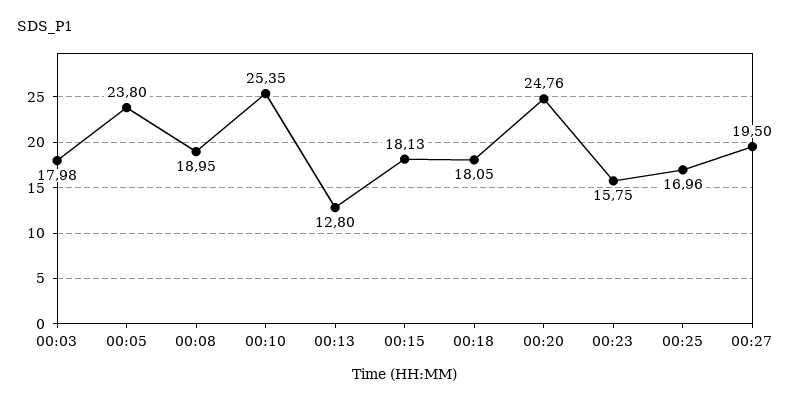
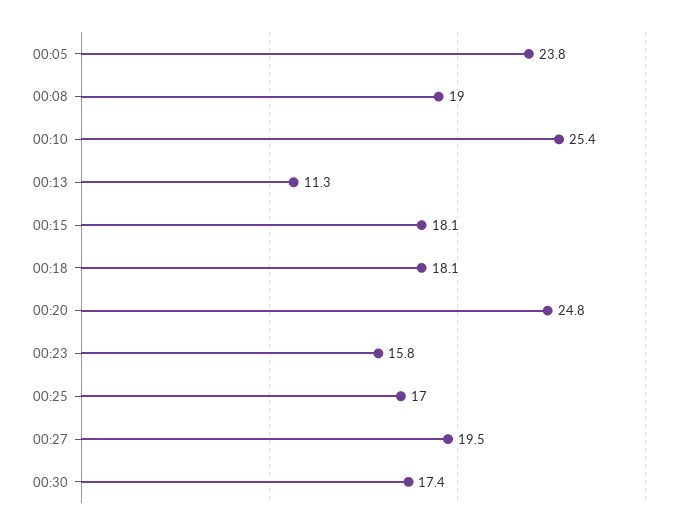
00:03: 17.98 -> none
00:13: 12.8 -> 11.3
00:30: none -> 17.4

